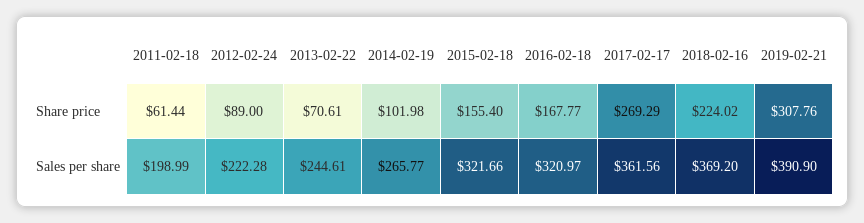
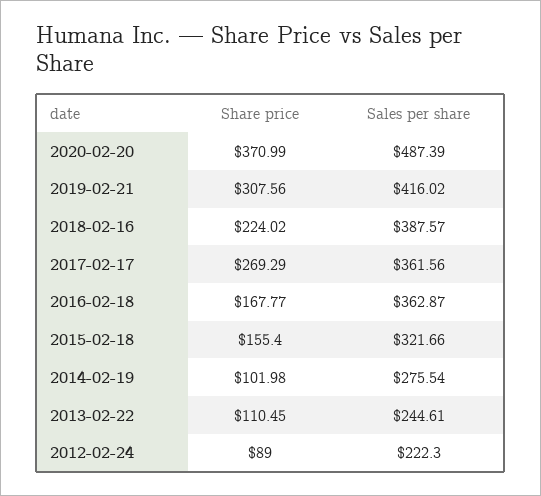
2011-02-18, Share price: 61.44 -> none
2013-02-22, Share price: 70.61 -> 110.45
2019-02-21, Share price: 307.76 -> 307.56
2011-02-18, Sales per share: 198.99 -> none
2012-02-24, Sales per share: 222.28 -> 222.3
2014-02-19, Sales per share: 265.77 -> 275.54
2016-02-18, Sales per share: 320.97 -> 362.87
2018-02-16, Sales per share: 369.2 -> 387.57
2019-02-21, Sales per share: 390.9 -> 416.02
2020-02-20, Share price: none -> 370.99
2020-02-20, Sales per share: none -> 487.39

